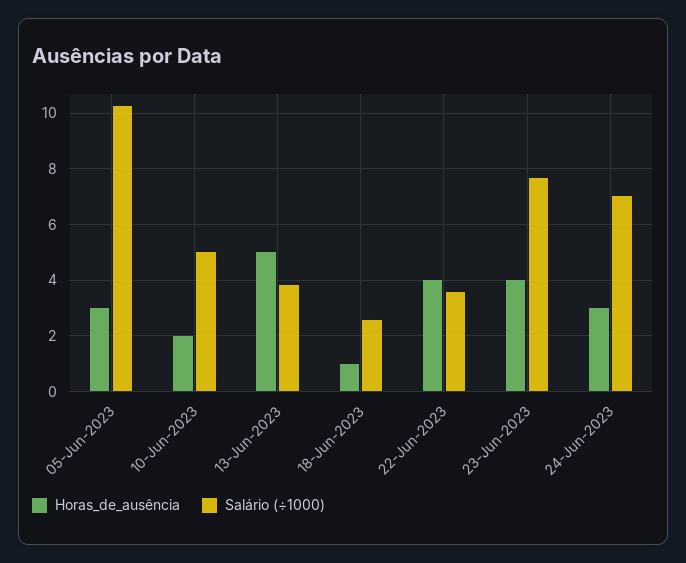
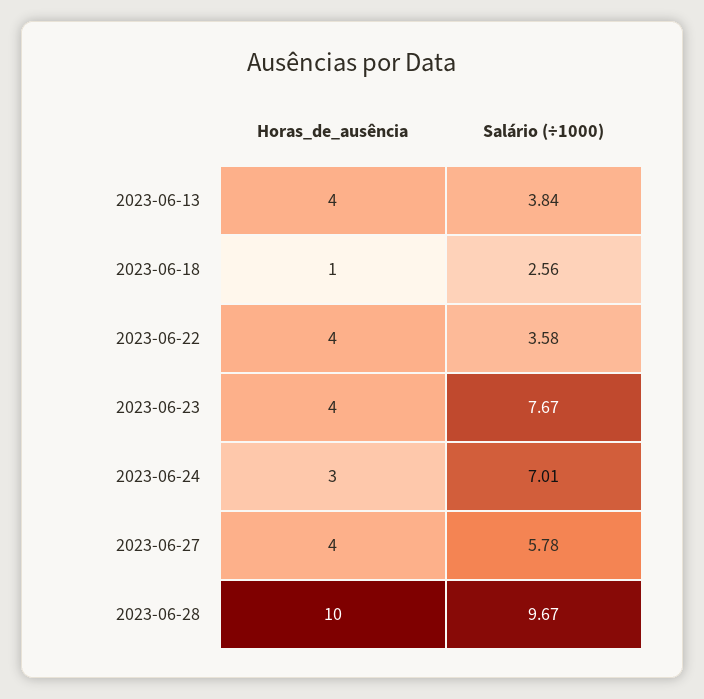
Horas_de_ausência, 05-Jun-2023: 3 -> none
Salário (÷1000), 05-Jun-2023: 10.25 -> none
Horas_de_ausência, 10-Jun-2023: 2 -> none
Salário (÷1000), 10-Jun-2023: 5 -> none
Horas_de_ausência, 13-Jun-2023: 5 -> 4
Horas_de_ausência, 2023-06-27: none -> 4
Salário (÷1000), 2023-06-27: none -> 5.78
Horas_de_ausência, 2023-06-28: none -> 10
Salário (÷1000), 2023-06-28: none -> 9.67

